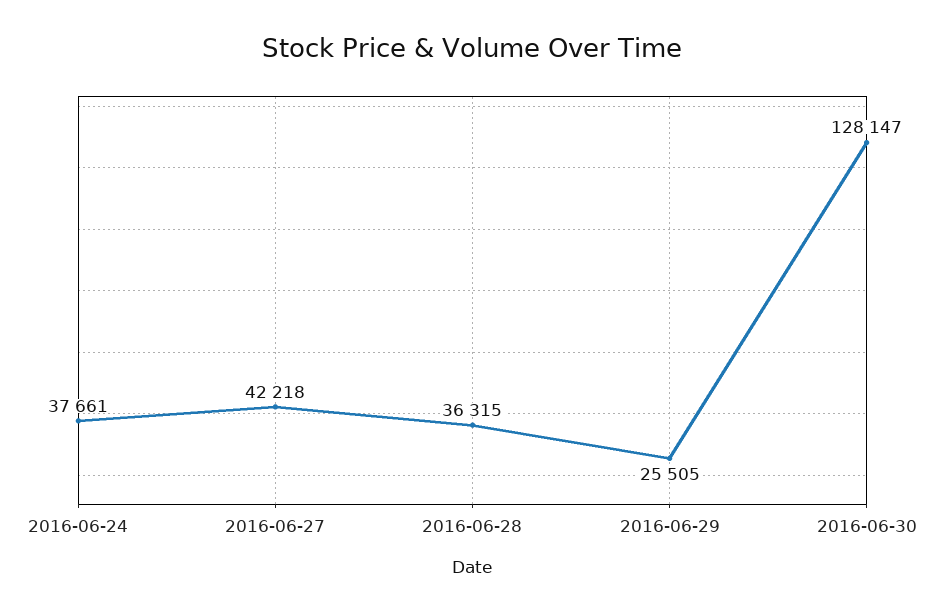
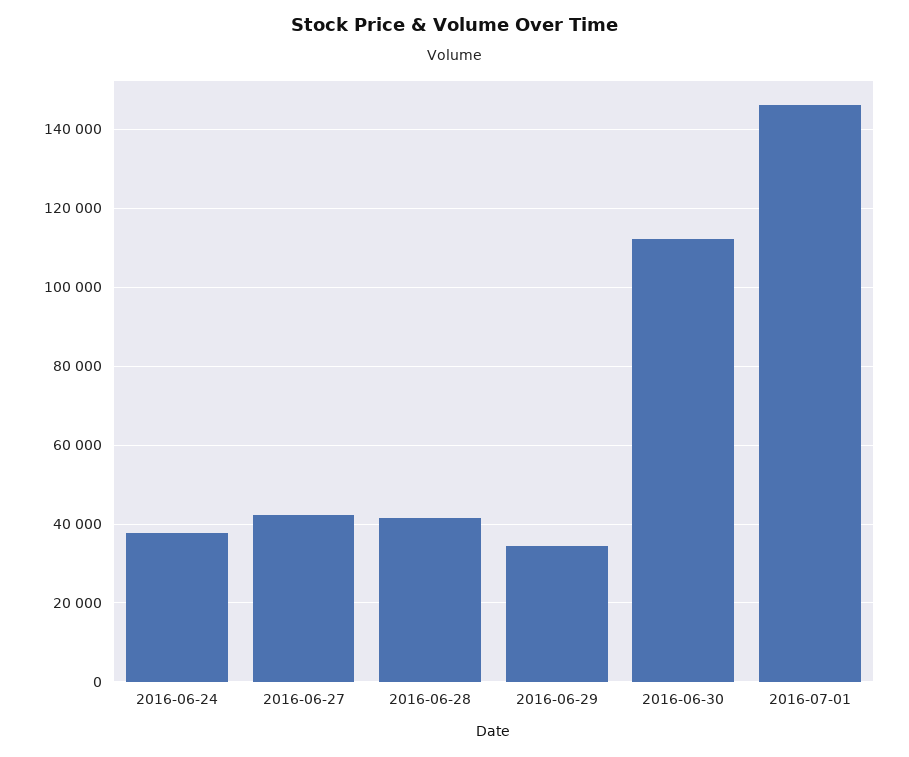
2016-06-28: 36315 -> 42000
2016-06-29: 25505 -> 34000
2016-06-30: 128147 -> 112000
2016-07-01: none -> 146000

